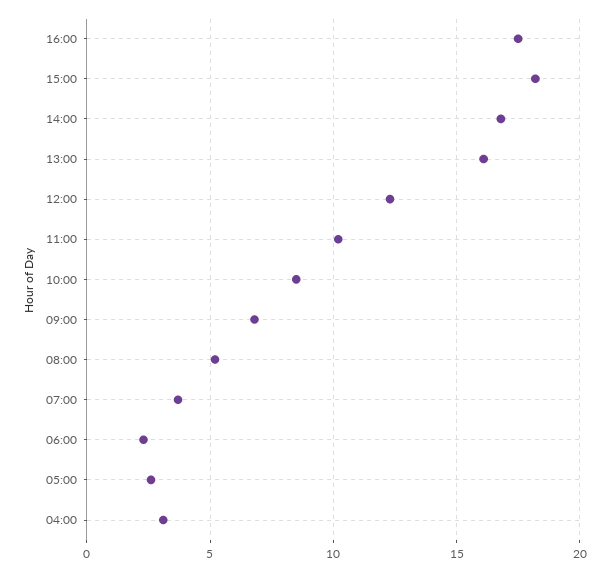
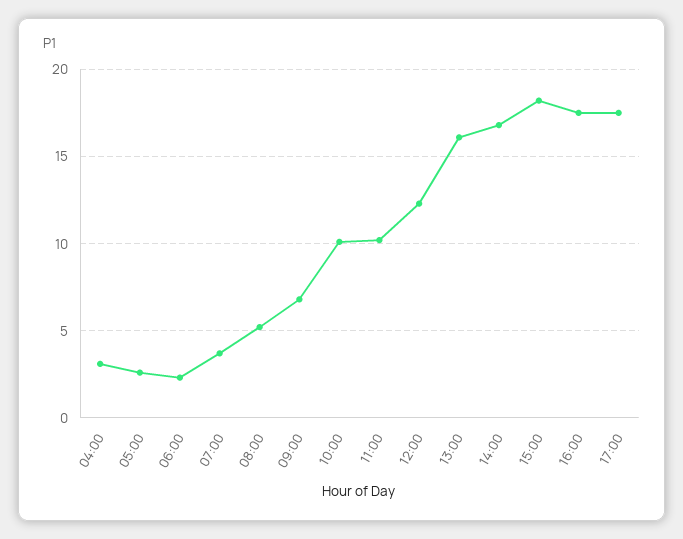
10:00: 8.5 -> 10
17:00: none -> 17.5

